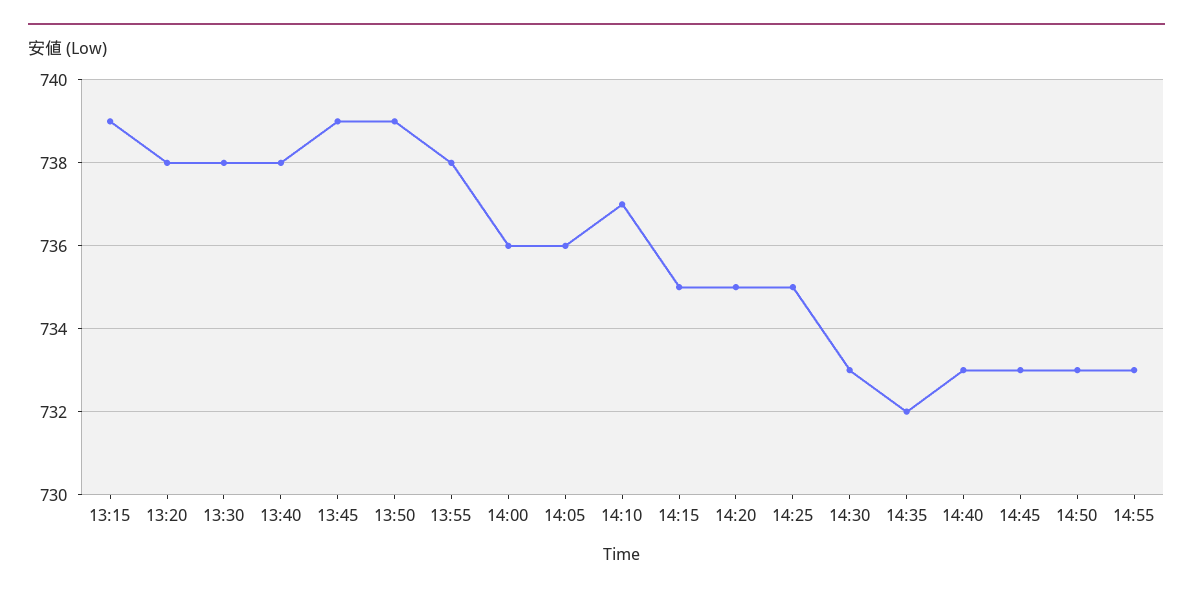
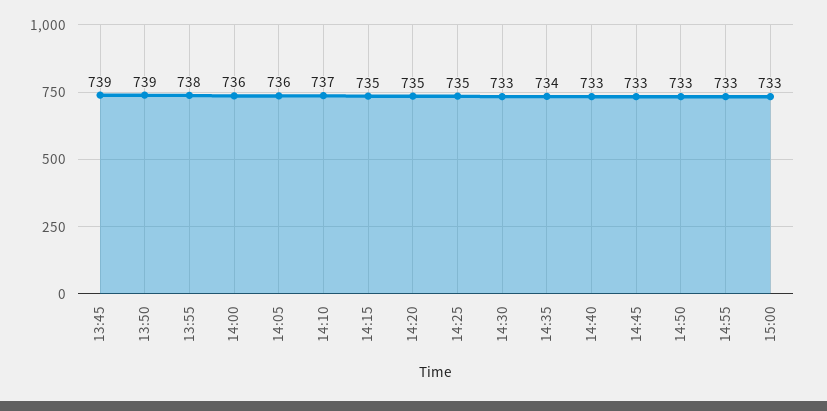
13:15: 739 -> none
13:20: 738 -> none
13:30: 738 -> none
13:40: 738 -> none
14:35: 732 -> 734
15:00: none -> 733

